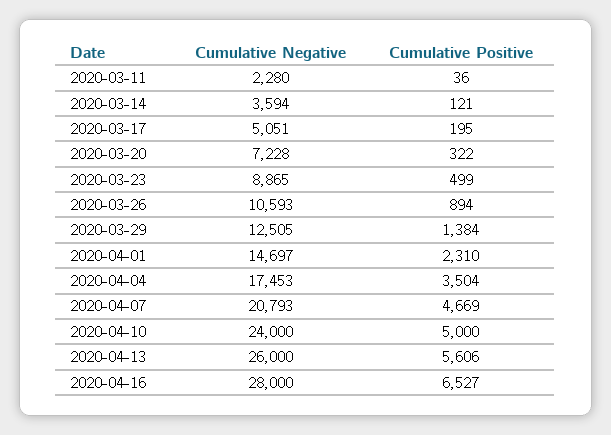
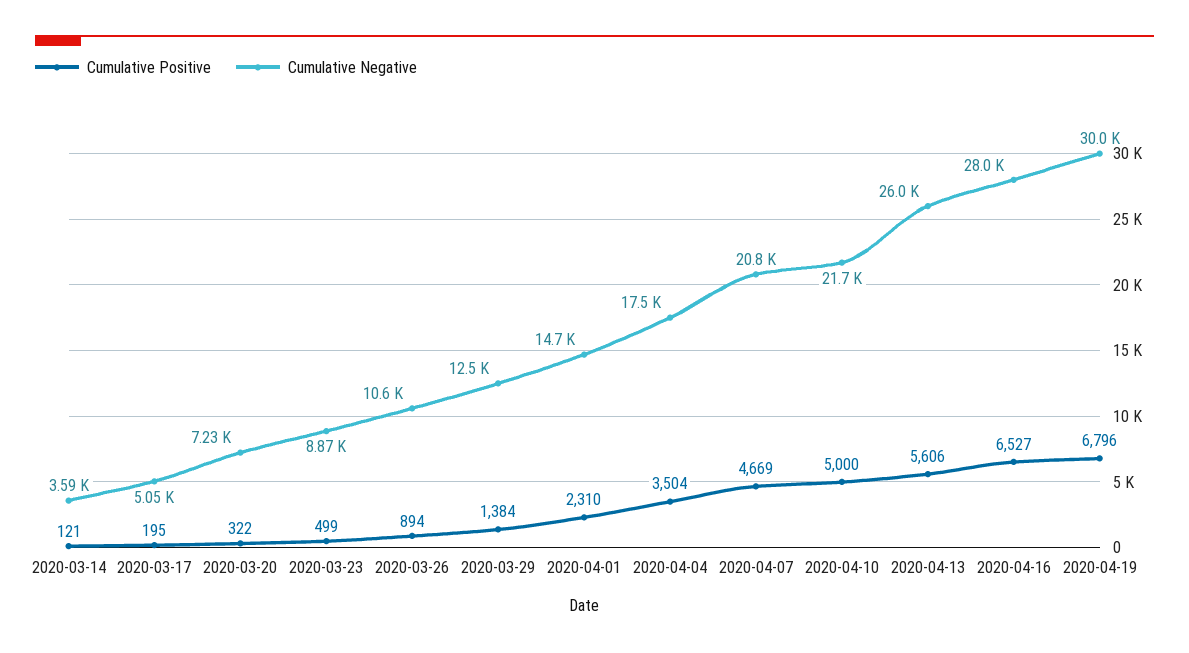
Cumulative Negative, 2020-03-11: 2280 -> none
Cumulative Positive, 2020-03-11: 36 -> none
Cumulative Negative, 2020-04-10: 24000 -> 21700
Cumulative Positive, 2020-04-19: none -> 6796
Cumulative Negative, 2020-04-19: none -> 30000

